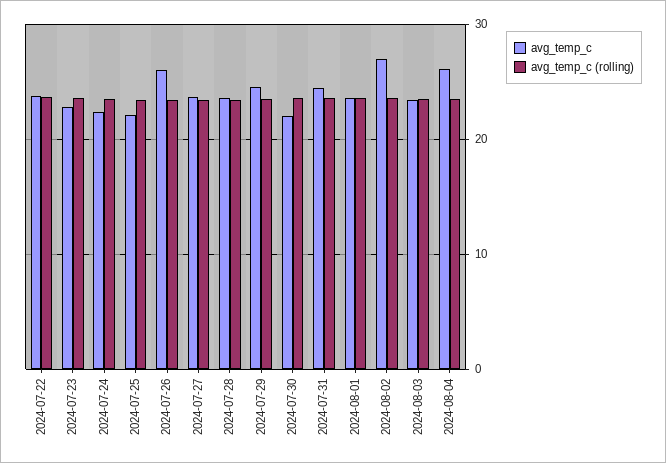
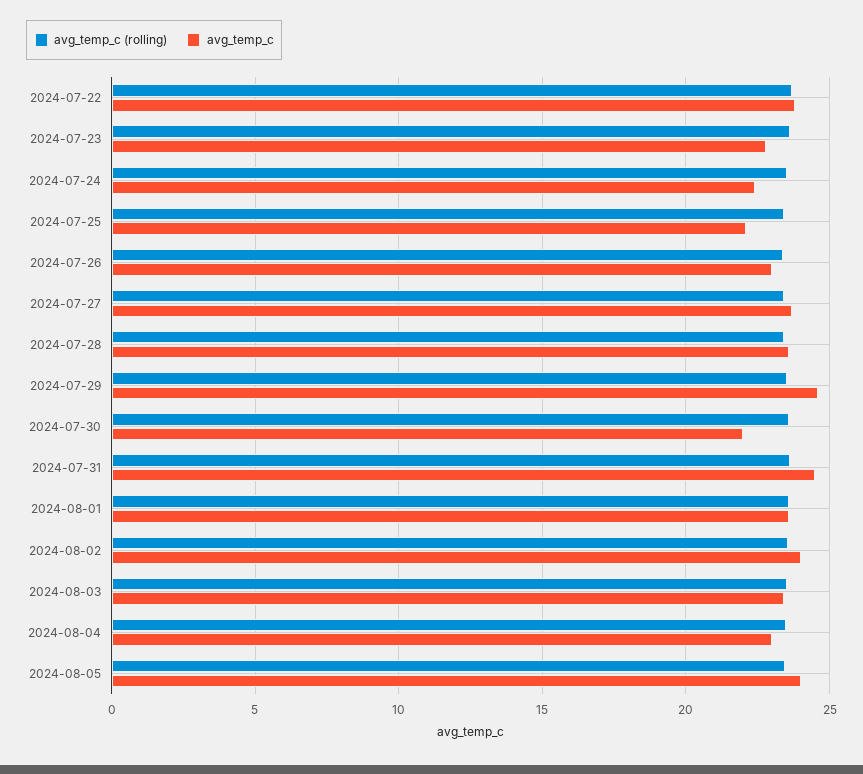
avg_temp_c, 2024-07-26: 26 -> 23
avg_temp_c, 2024-08-02: 27 -> 24
avg_temp_c, 2024-08-04: 26 -> 23
avg_temp_c (rolling), 2024-08-05: none -> 23.5
avg_temp_c, 2024-08-05: none -> 24

